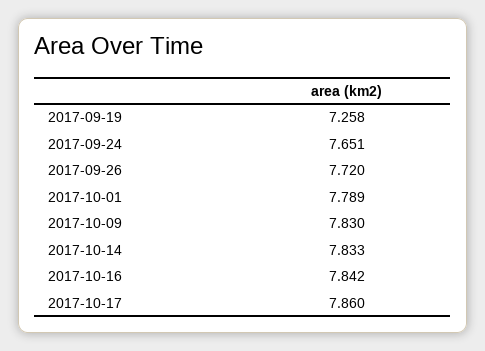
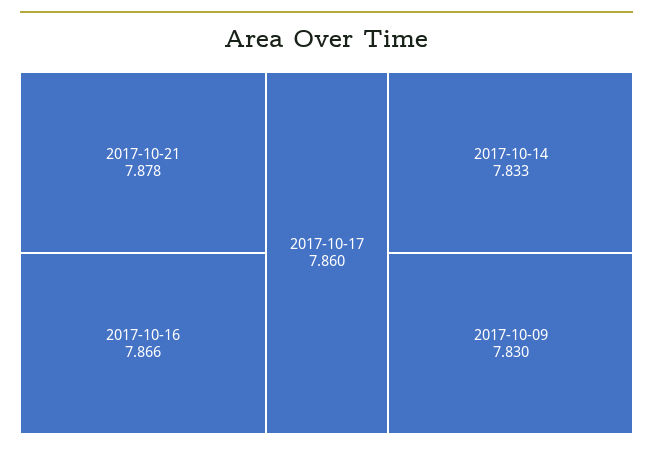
2017-09-19: 7.258 -> none
2017-09-24: 7.651 -> none
2017-09-26: 7.72 -> none
2017-10-01: 7.789 -> none
2017-10-16: 7.842 -> 7.866
2017-10-21: none -> 7.878

